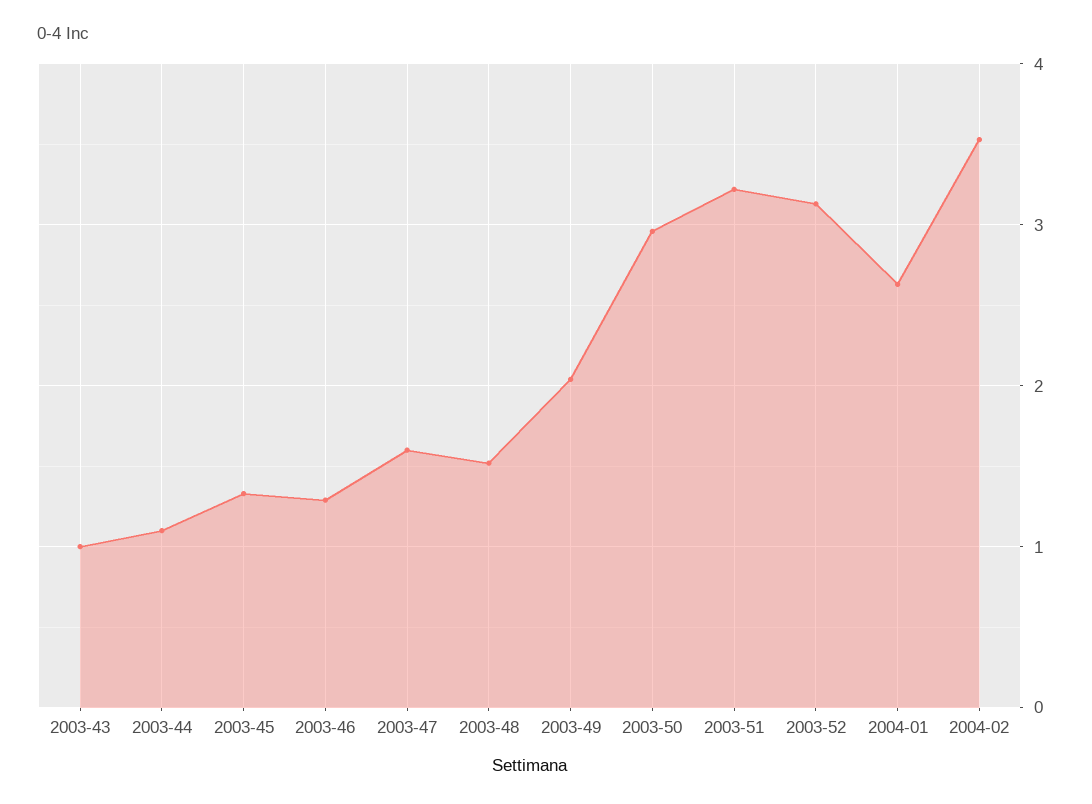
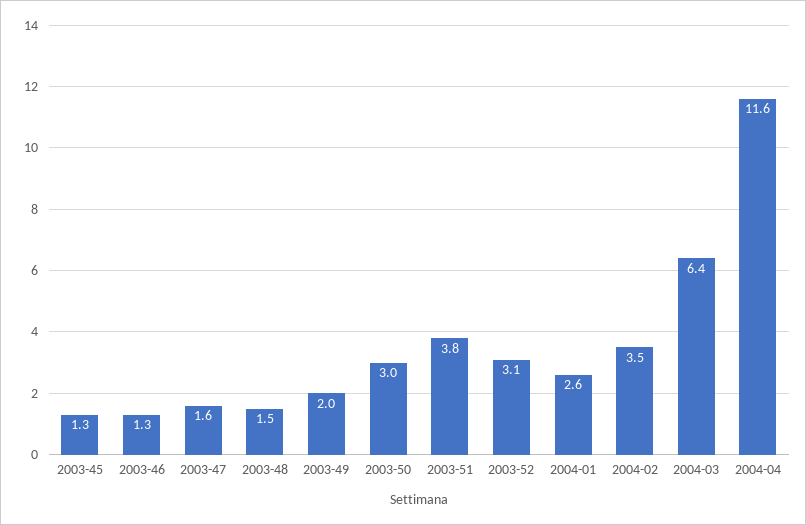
2003-43: 1 -> none
2003-44: 1.1 -> none
2003-51: 3.2 -> 3.8
2004-03: none -> 6.4
2004-04: none -> 11.6

